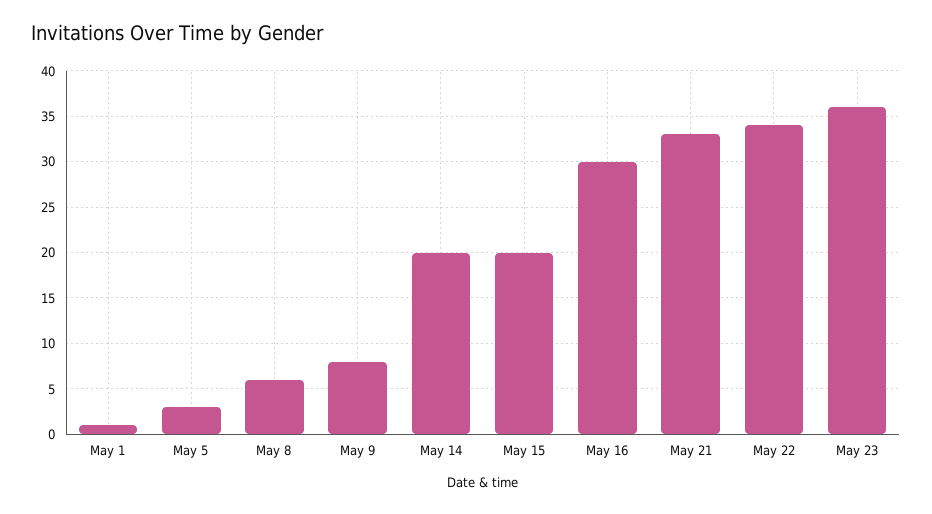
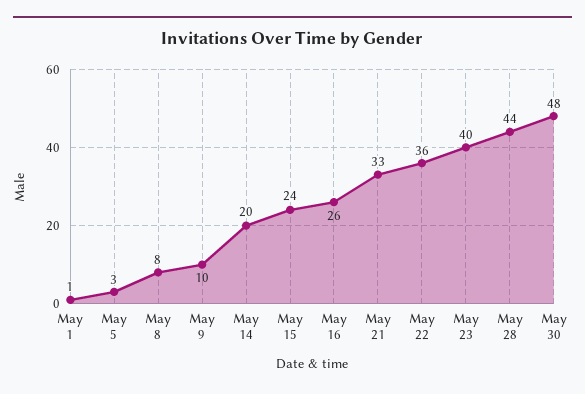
May 8: 6 -> 8
May 9: 8 -> 10
May 15: 20 -> 24
May 16: 30 -> 26
May 22: 34 -> 36
May 23: 36 -> 40
May 28: none -> 44
May 30: none -> 48

